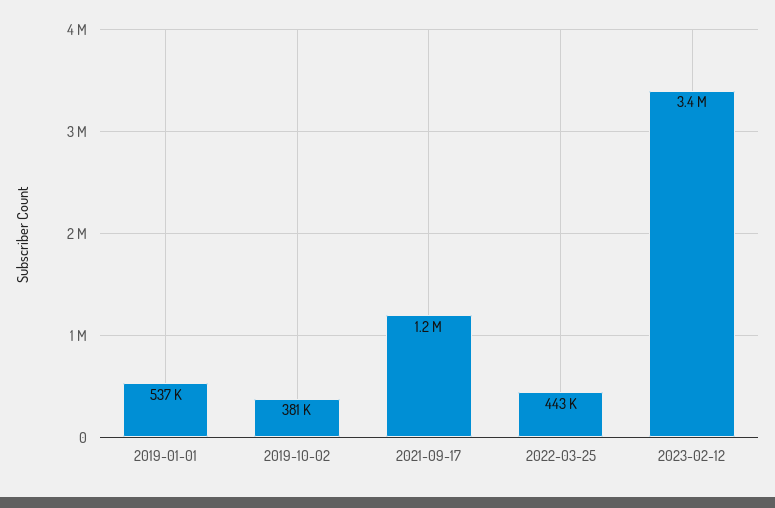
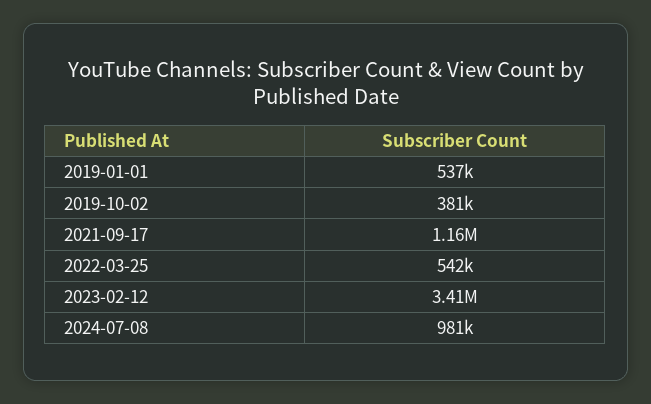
2022-03-25: 443000 -> 542000
2024-07-08: none -> 981000

